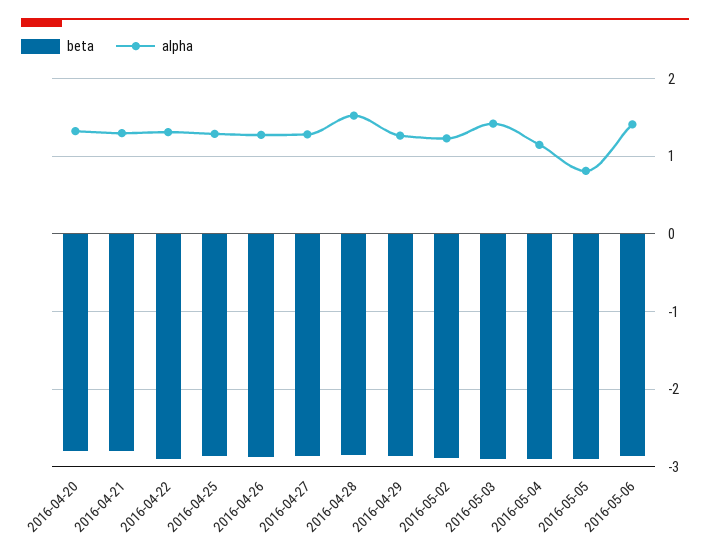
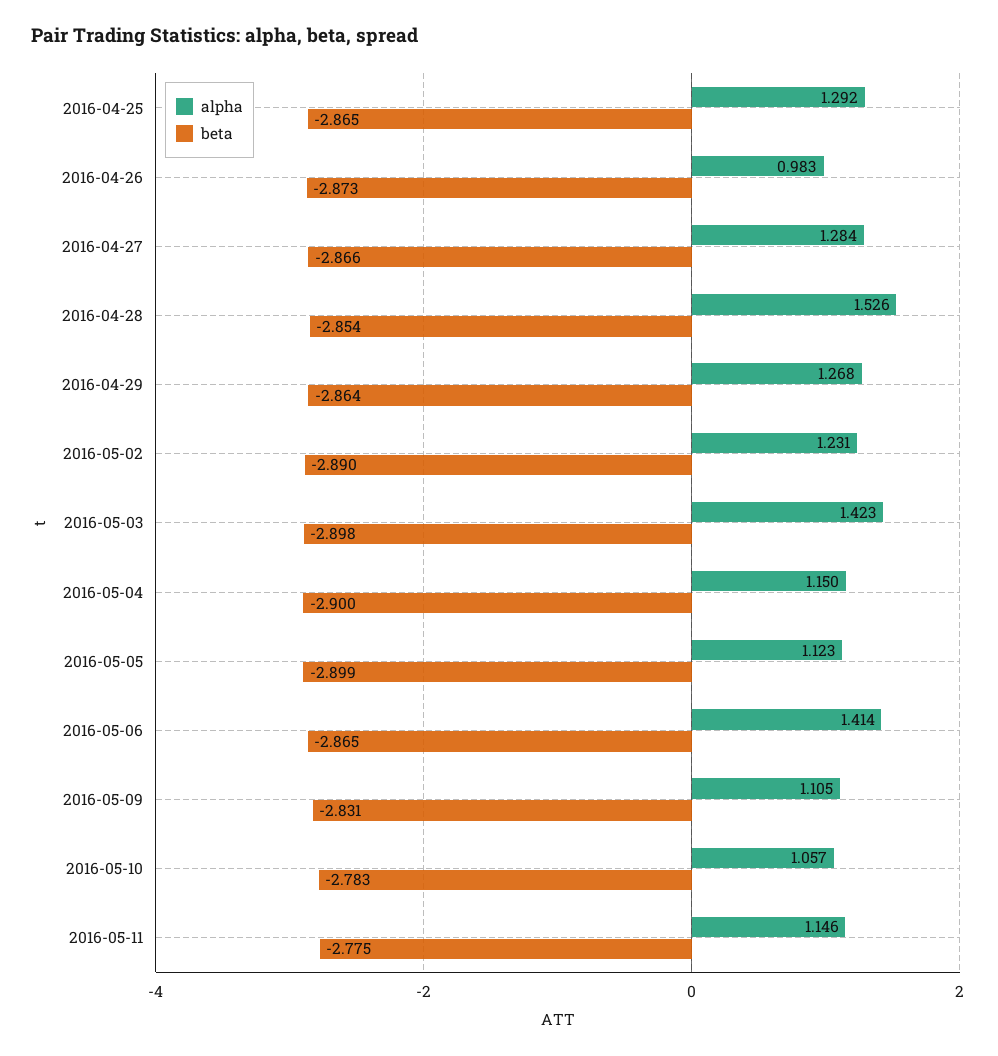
beta, 2016-04-20: -2.8 -> none
alpha, 2016-04-20: 1.3 -> none
beta, 2016-04-21: -2.8 -> none
alpha, 2016-04-21: 1.3 -> none
beta, 2016-04-22: -2.9 -> none
alpha, 2016-04-22: 1.3 -> none
alpha, 2016-04-26: 1.3 -> 0.983
alpha, 2016-05-05: 0.8 -> 1.123
alpha, 2016-05-09: none -> 1.105
beta, 2016-05-09: none -> -2.831
alpha, 2016-05-10: none -> 1.057
beta, 2016-05-10: none -> -2.783
alpha, 2016-05-11: none -> 1.146
beta, 2016-05-11: none -> -2.775

